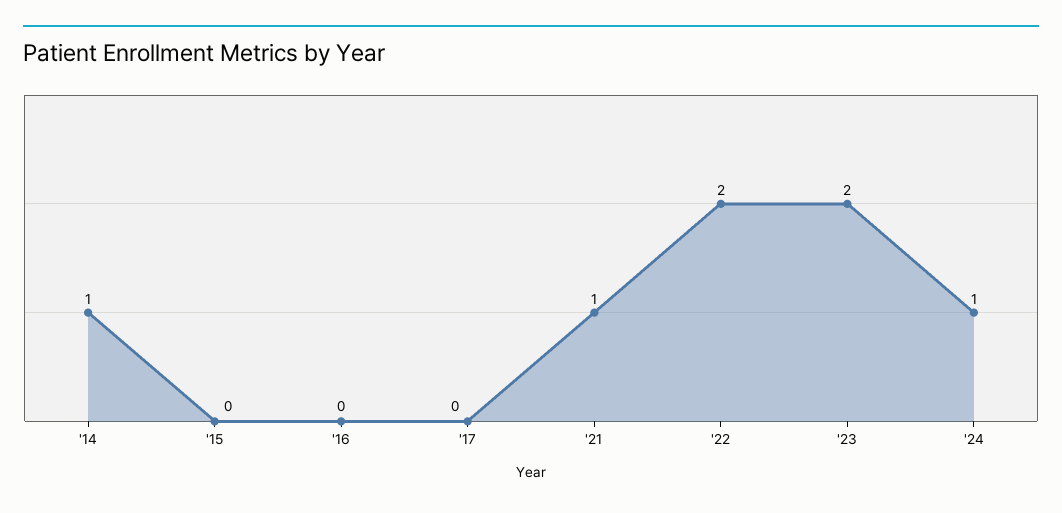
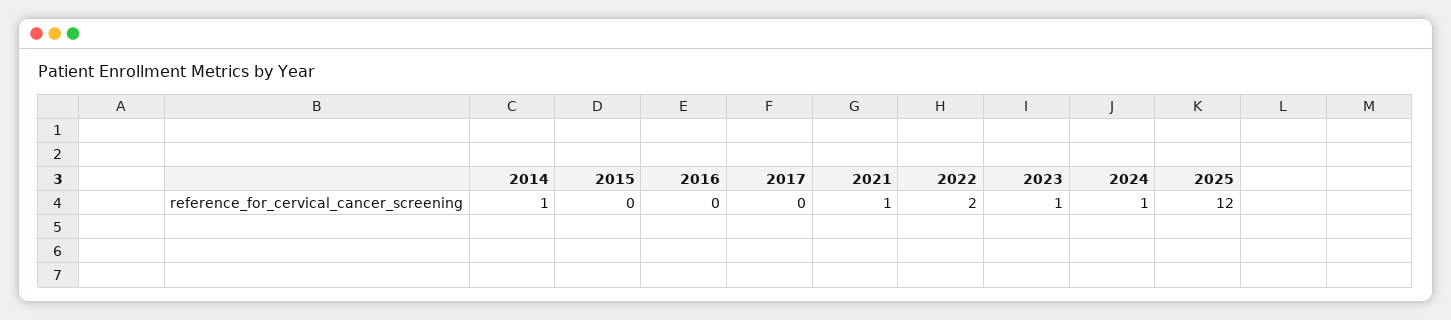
'23: 2 -> 1
2025: none -> 12

